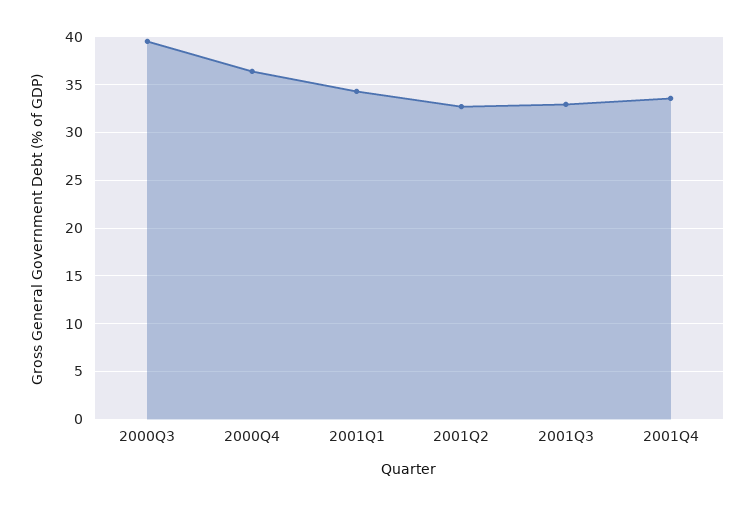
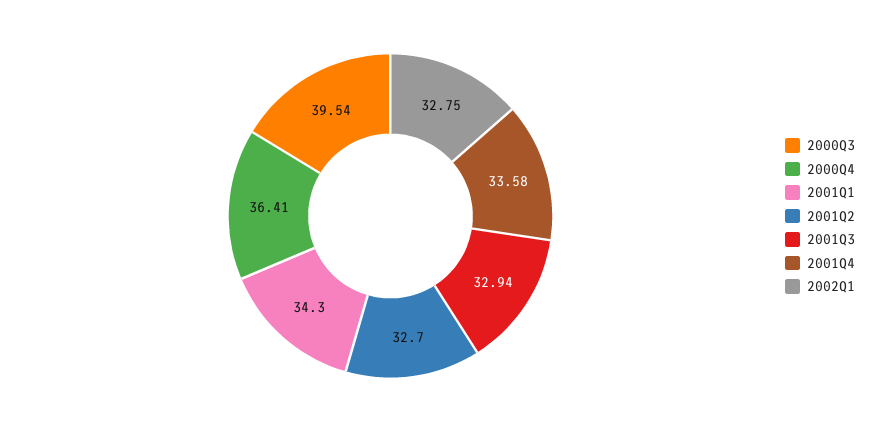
2002Q1: none -> 32.75

